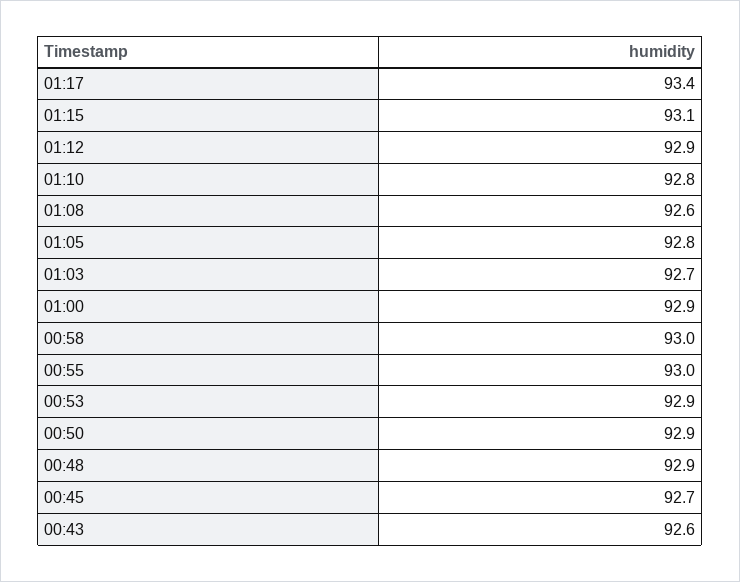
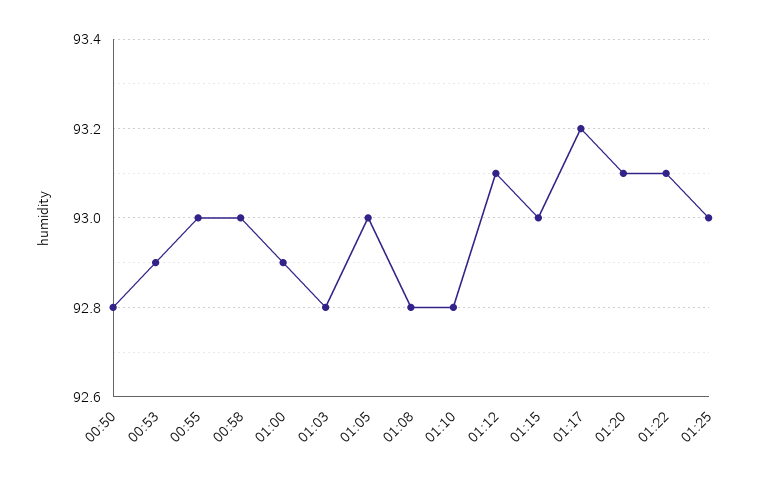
01:17: 93.4 -> 93.2
01:15: 93.1 -> 93
01:12: 92.9 -> 93.1
01:08: 92.6 -> 92.8
01:05: 92.8 -> 93
01:03: 92.7 -> 92.8
00:50: 92.9 -> 92.8
00:48: 92.9 -> none
00:45: 92.7 -> none
00:43: 92.6 -> none
01:20: none -> 93.1
01:22: none -> 93.1
01:25: none -> 93

